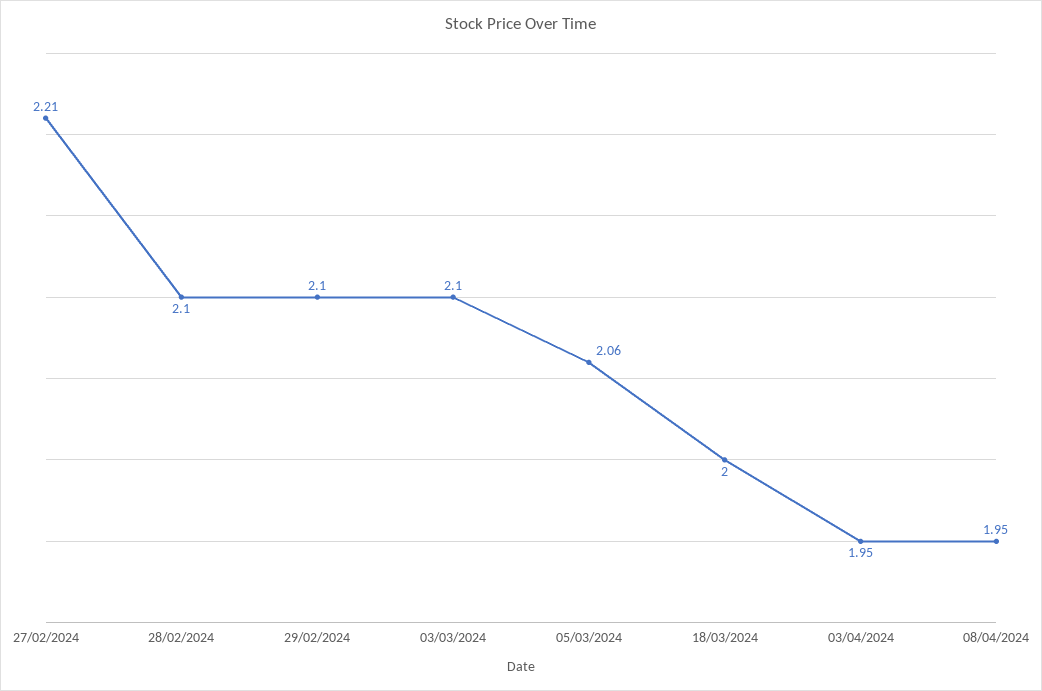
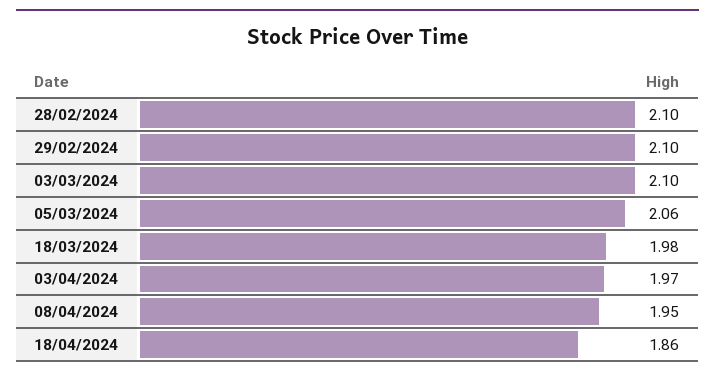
27/02/2024: 2.21 -> none
18/03/2024: 2 -> 1.98
03/04/2024: 1.95 -> 1.97
18/04/2024: none -> 1.86

